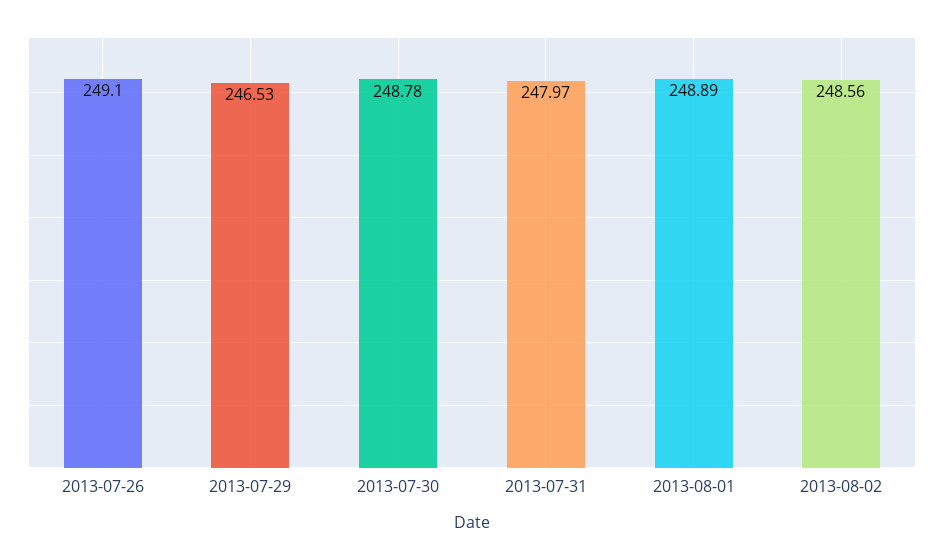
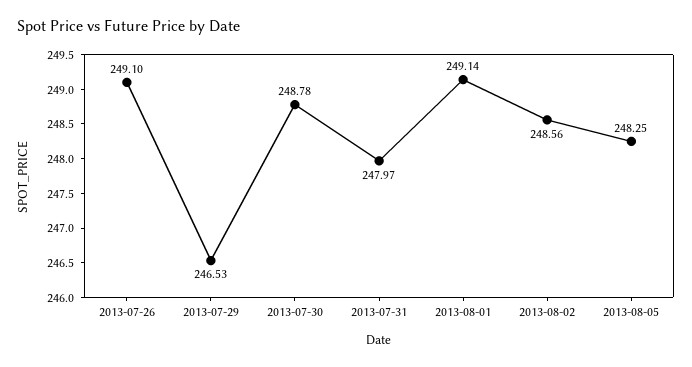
2013-08-01: 248.89 -> 249.14
2013-08-05: none -> 248.25

